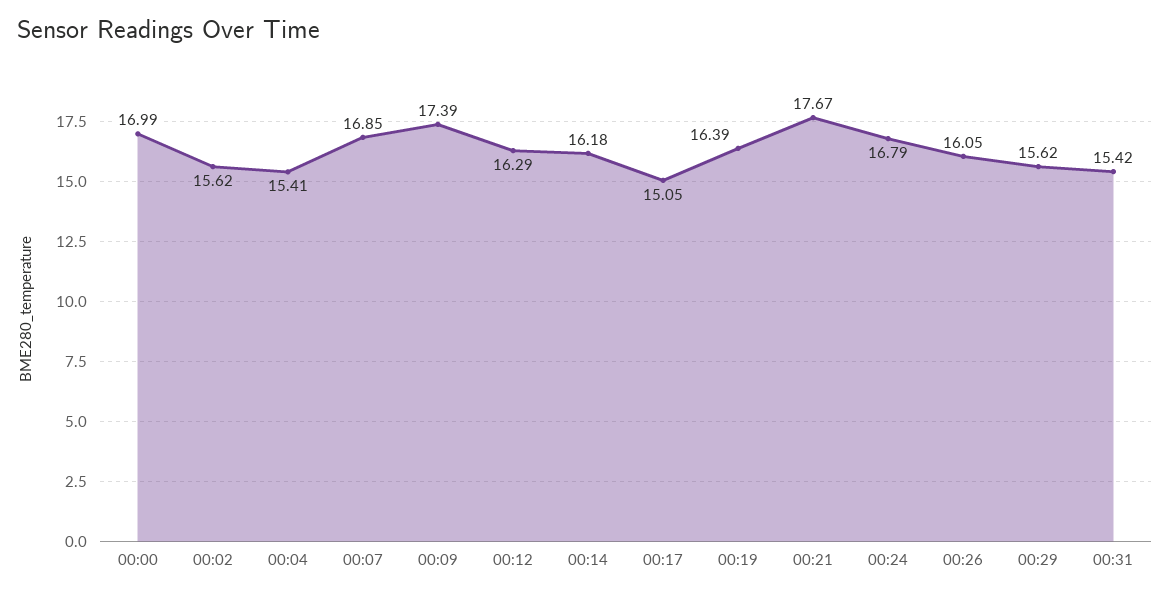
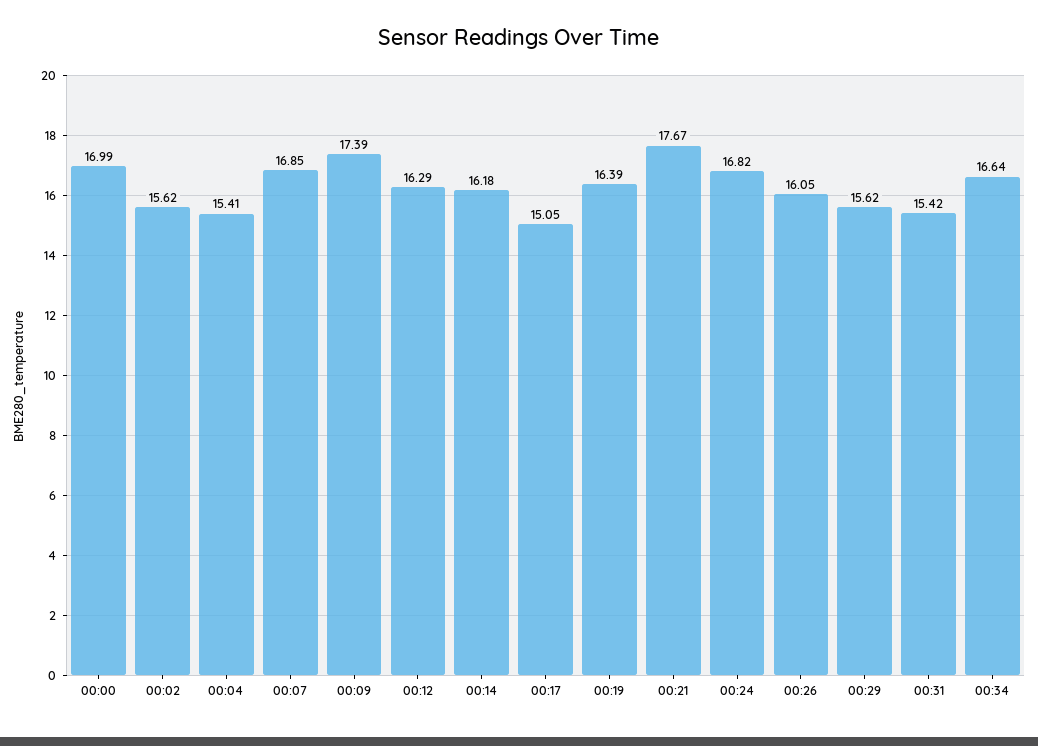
00:24: 16.79 -> 16.82
00:34: none -> 16.64

